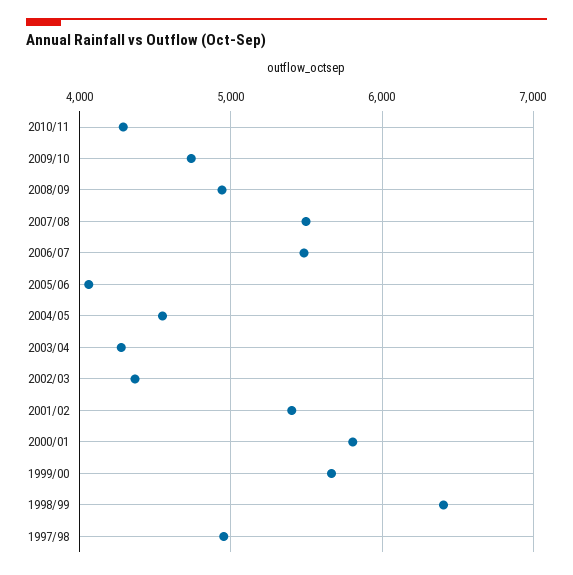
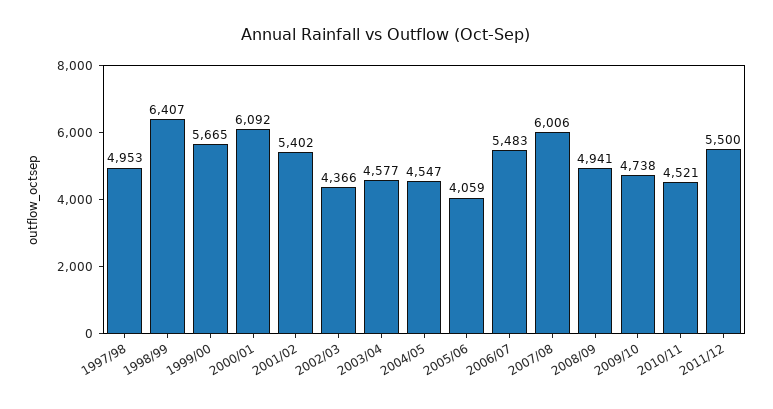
2010/11: 4300 -> 4521
2007/08: 5500 -> 6006
2003/04: 4300 -> 4577
2000/01: 5800 -> 6092
2011/12: none -> 5500

